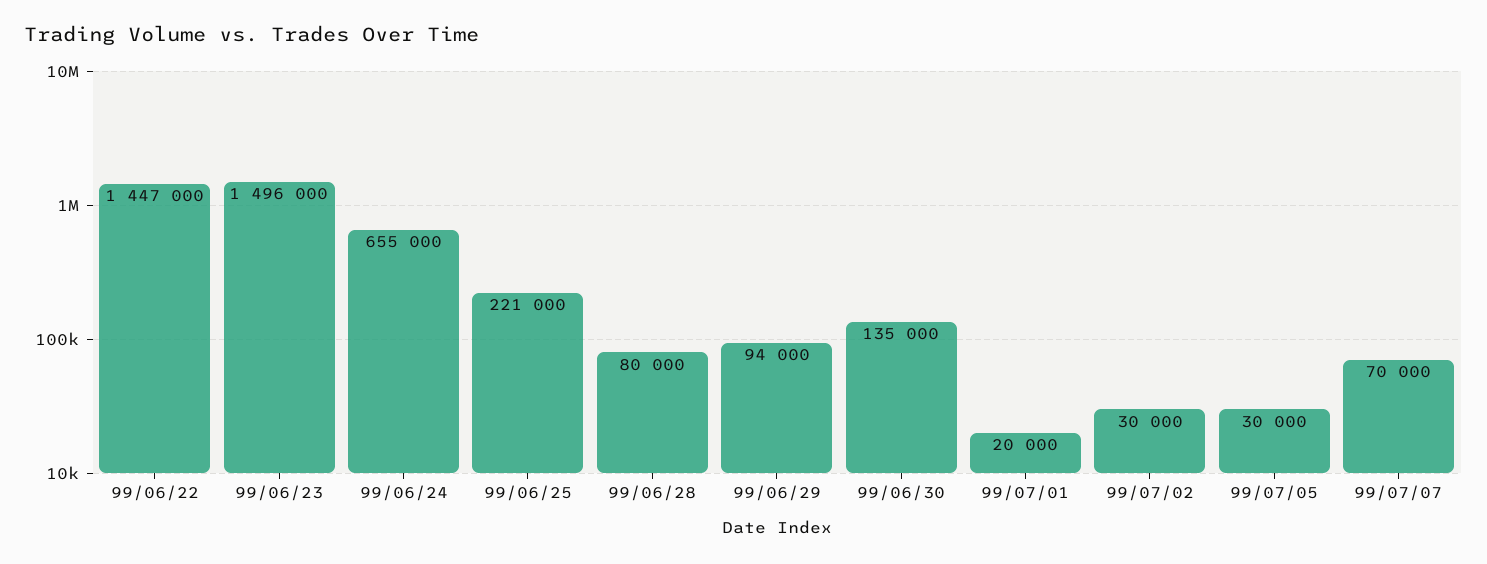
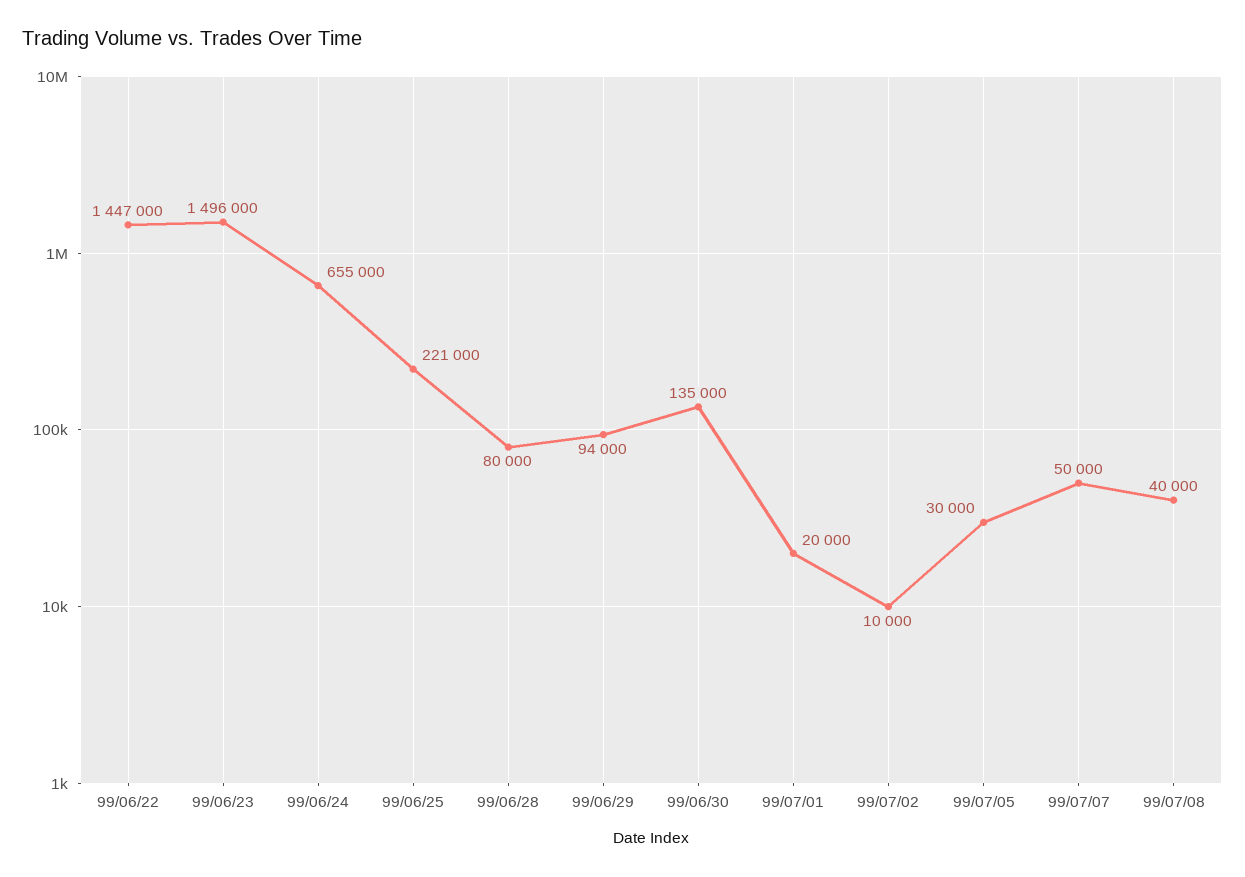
99/07/02: 30000 -> 10000
99/07/07: 70000 -> 50000
99/07/08: none -> 40000

